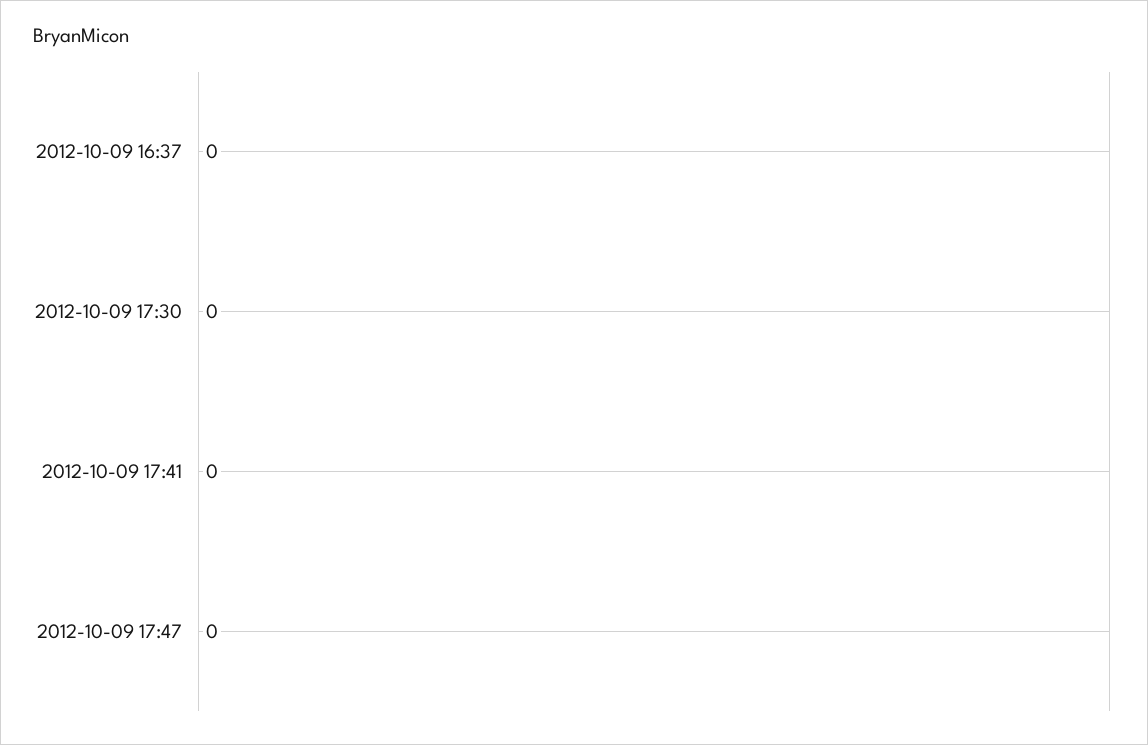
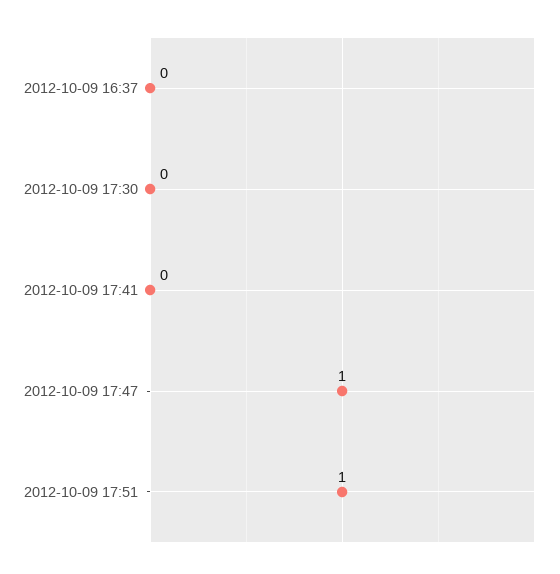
2012-10-09 17:47: 0 -> 1
2012-10-09 17:51: none -> 1

